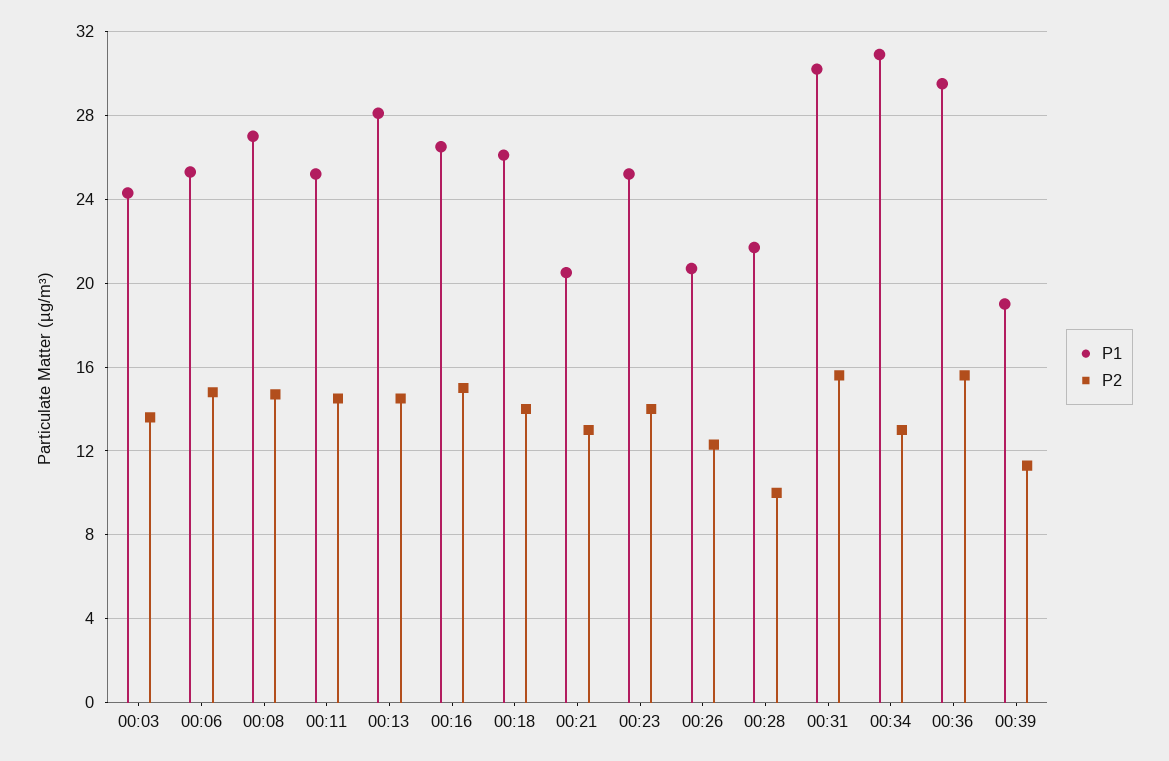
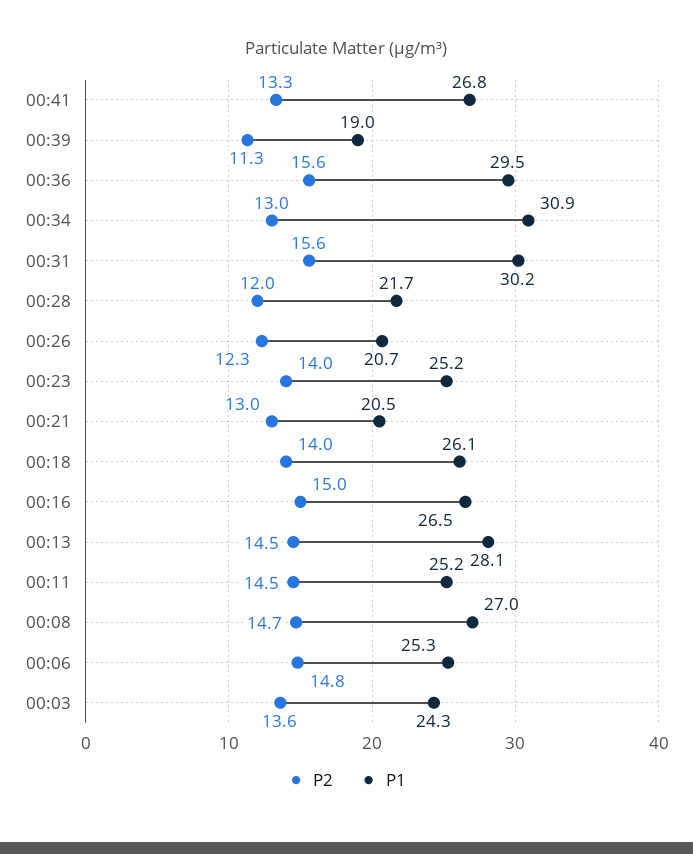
P2, 00:28: 10 -> 12
P2, 00:41: none -> 13.3
P1, 00:41: none -> 26.8

